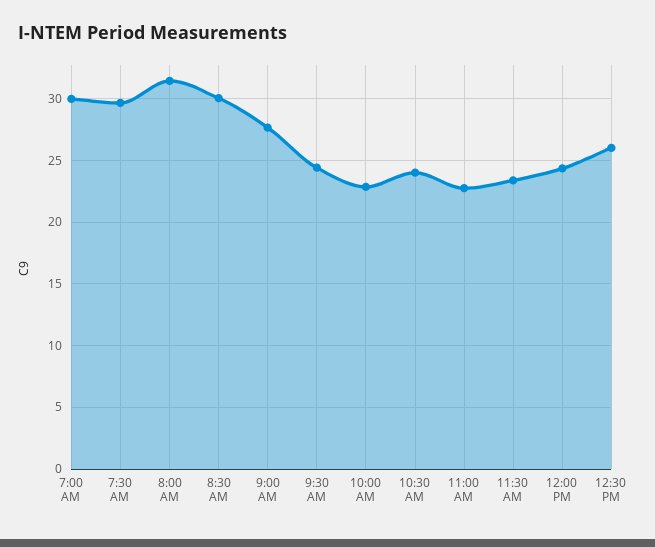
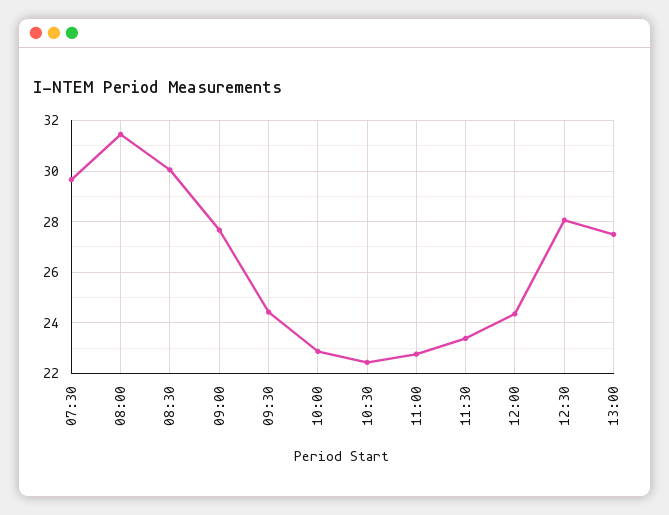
7:00 AM: 30 -> none
10:30 AM: 24 -> 22.5
12:30 PM: 26 -> 28
13:00: none -> 27.5

